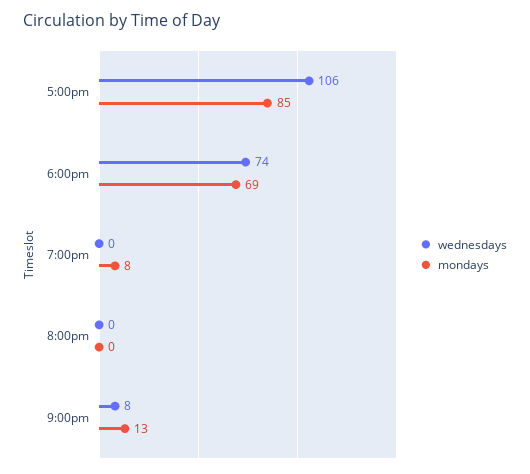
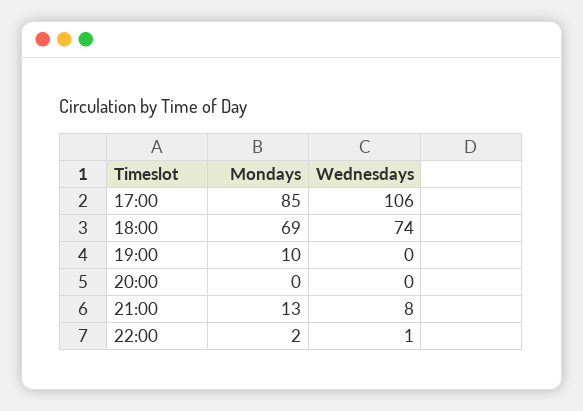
mondays, 7:00pm: 8 -> 10
mondays, 22:00: none -> 2
wednesdays, 22:00: none -> 1

